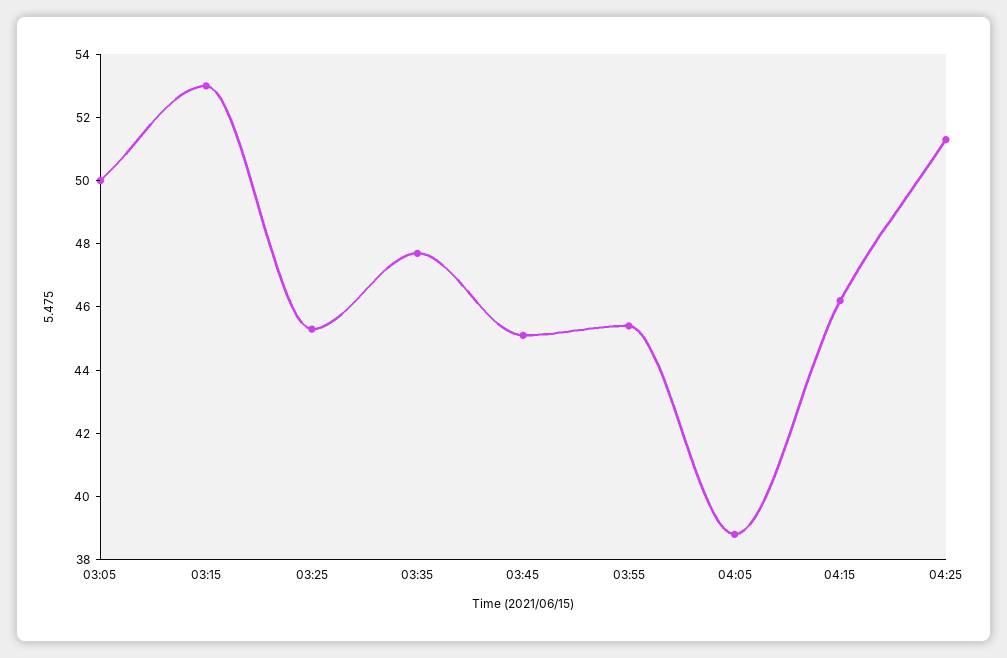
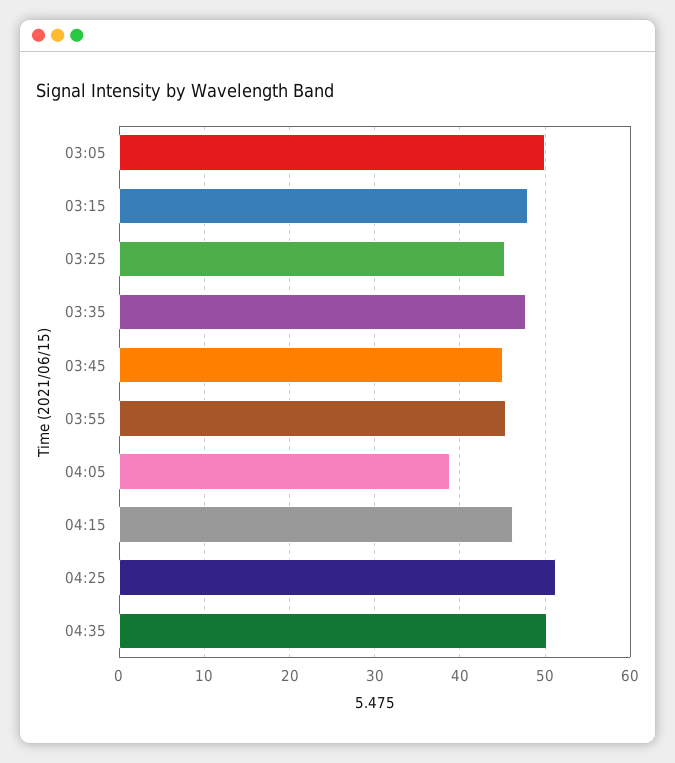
03:15: 53 -> 48
04:35: none -> 50

